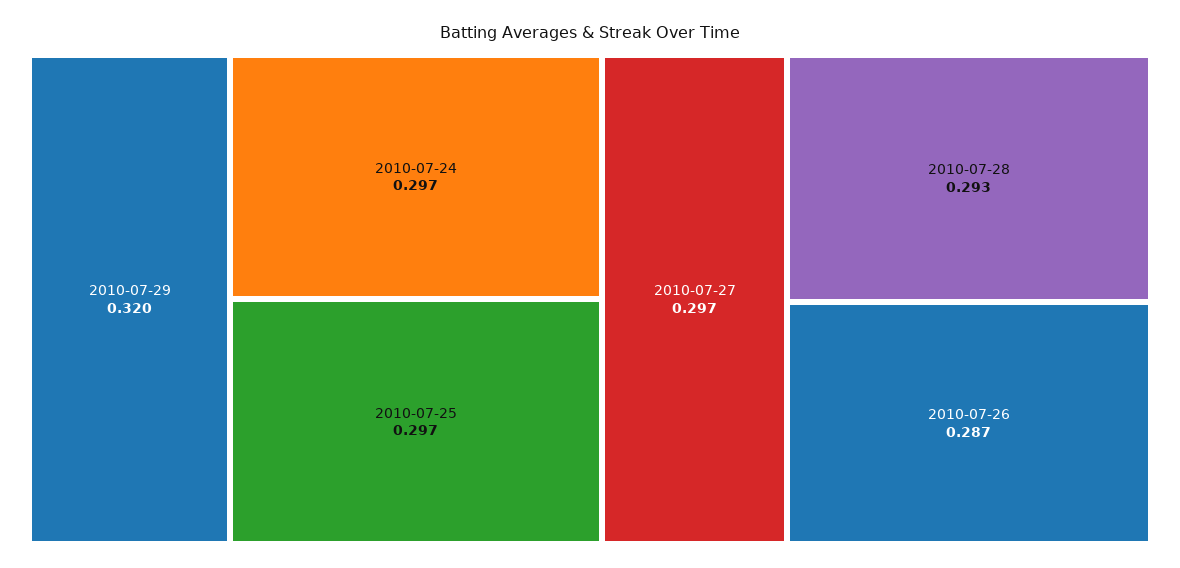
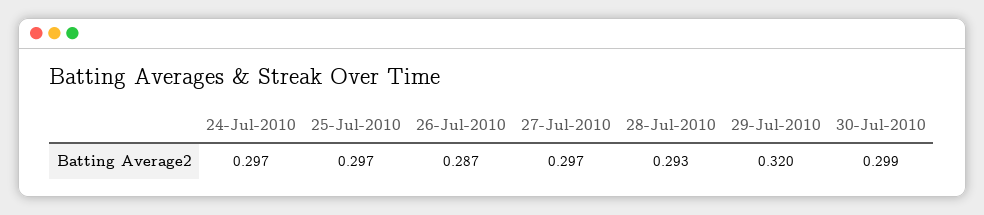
30-Jul-2010: none -> 0.299

